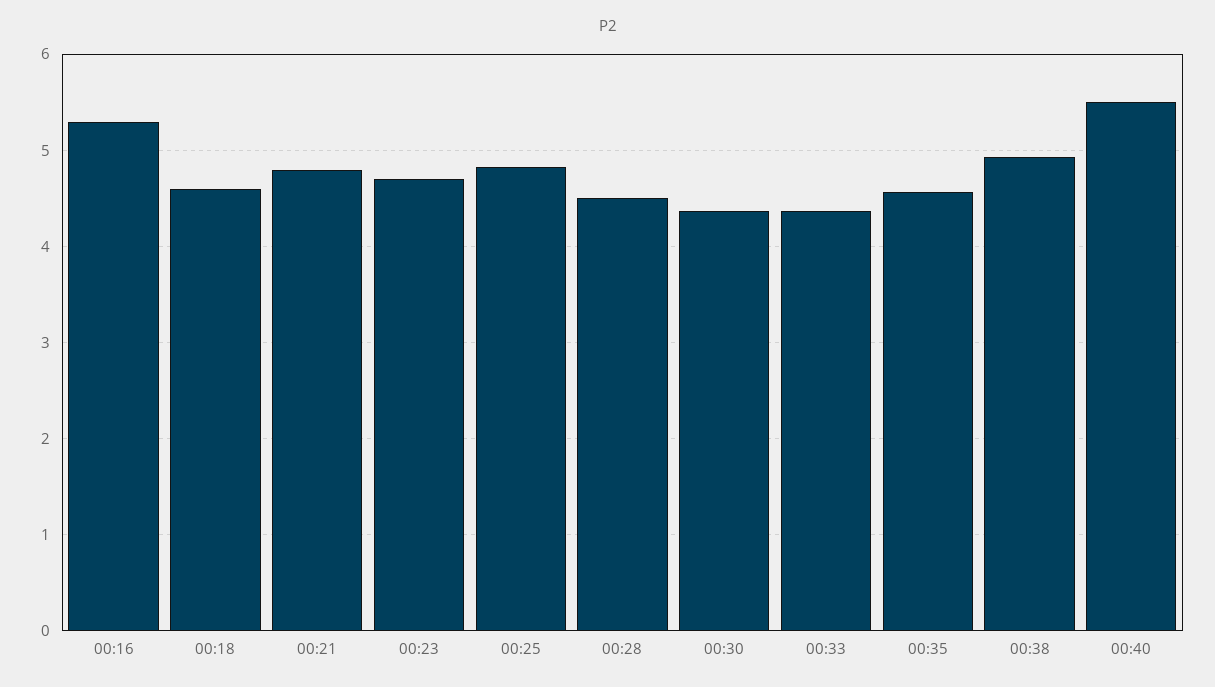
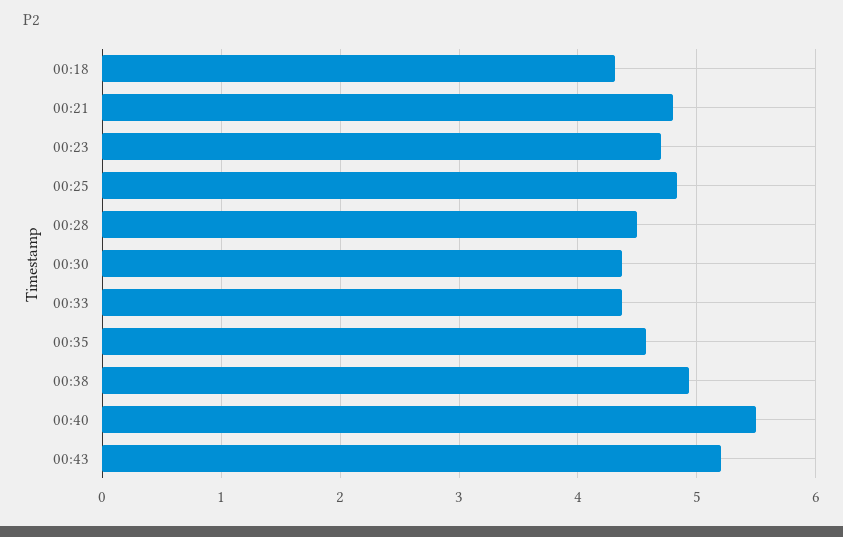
00:16: 5.3 -> none
00:18: 4.6 -> 4.3
00:43: none -> 5.2

